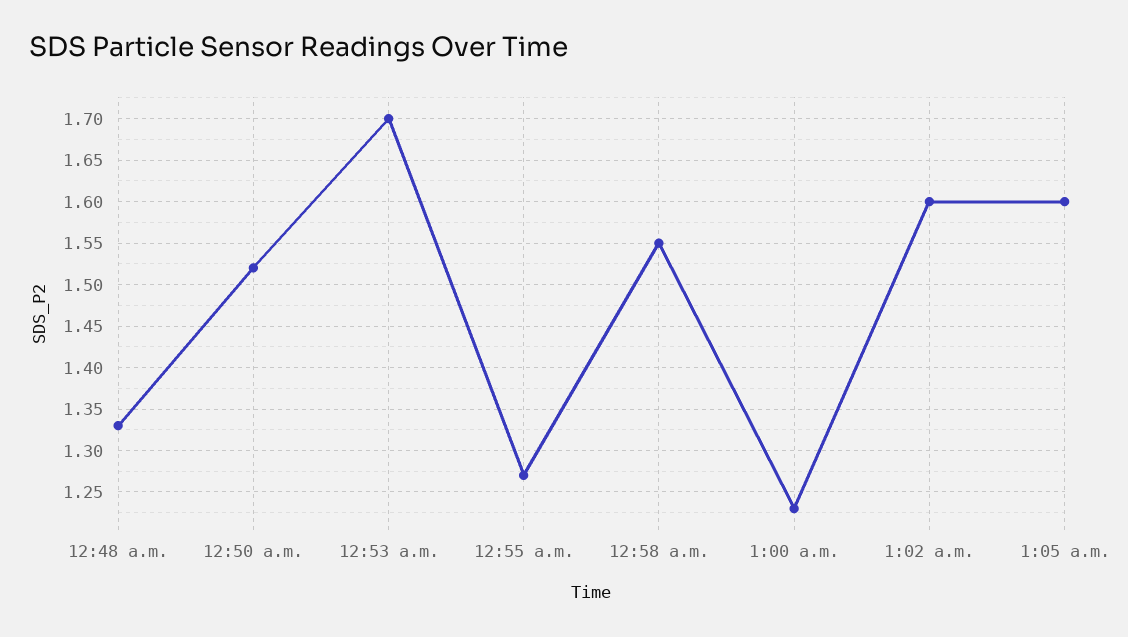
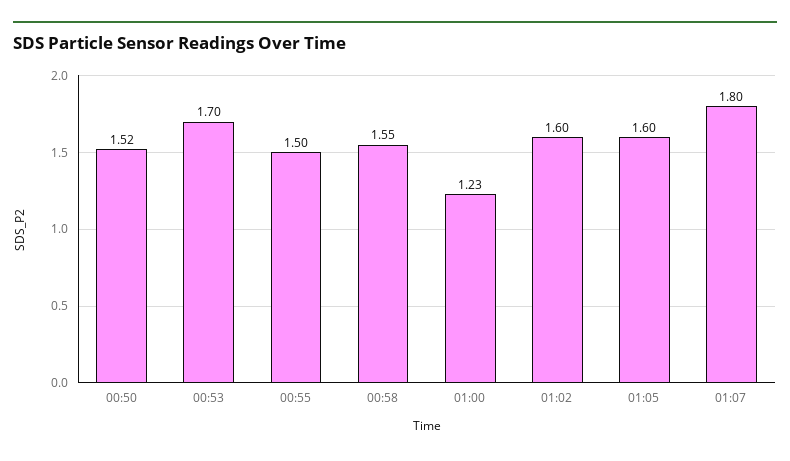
12:48 a.m.: 1.33 -> none
12:55 a.m.: 1.27 -> 1.5
01:07: none -> 1.8

